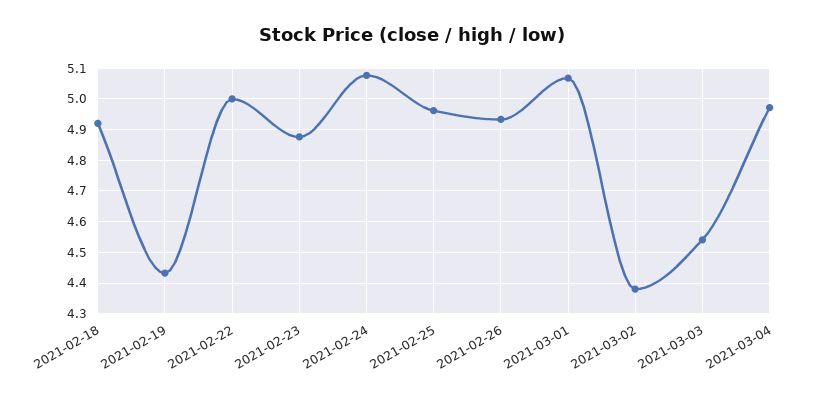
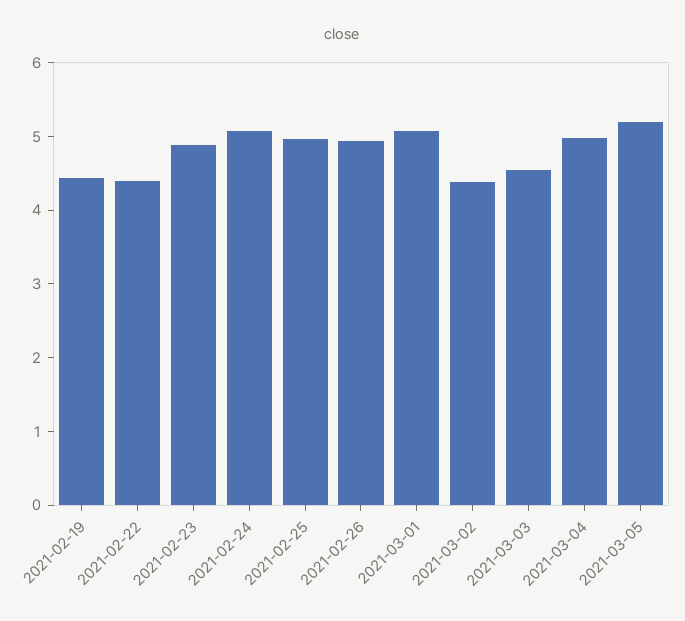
2021-02-18: 4.92 -> none
2021-02-22: 5 -> 4.4
2021-03-05: none -> 5.2

